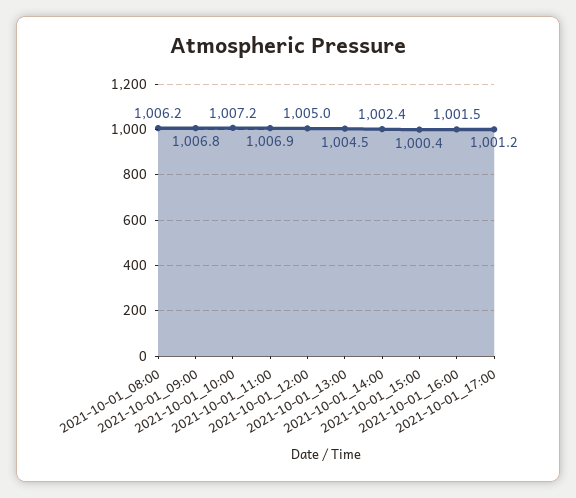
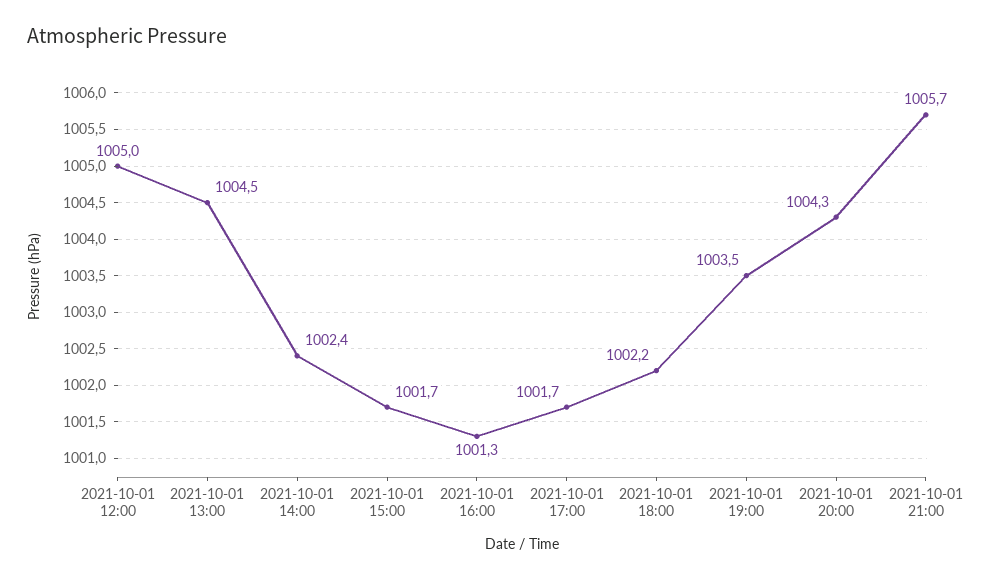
2021-10-01_08:00: 1006.2 -> none
2021-10-01_09:00: 1006.8 -> none
2021-10-01_10:00: 1007.2 -> none
2021-10-01_11:00: 1006.9 -> none
2021-10-01_15:00: 1000.4 -> 1001.7
2021-10-01_16:00: 1001.5 -> 1001.3
2021-10-01_17:00: 1001.2 -> 1001.7
2021-10-01 18:00: none -> 1002.2
2021-10-01 19:00: none -> 1003.5
2021-10-01 20:00: none -> 1004.3
2021-10-01 21:00: none -> 1005.7

